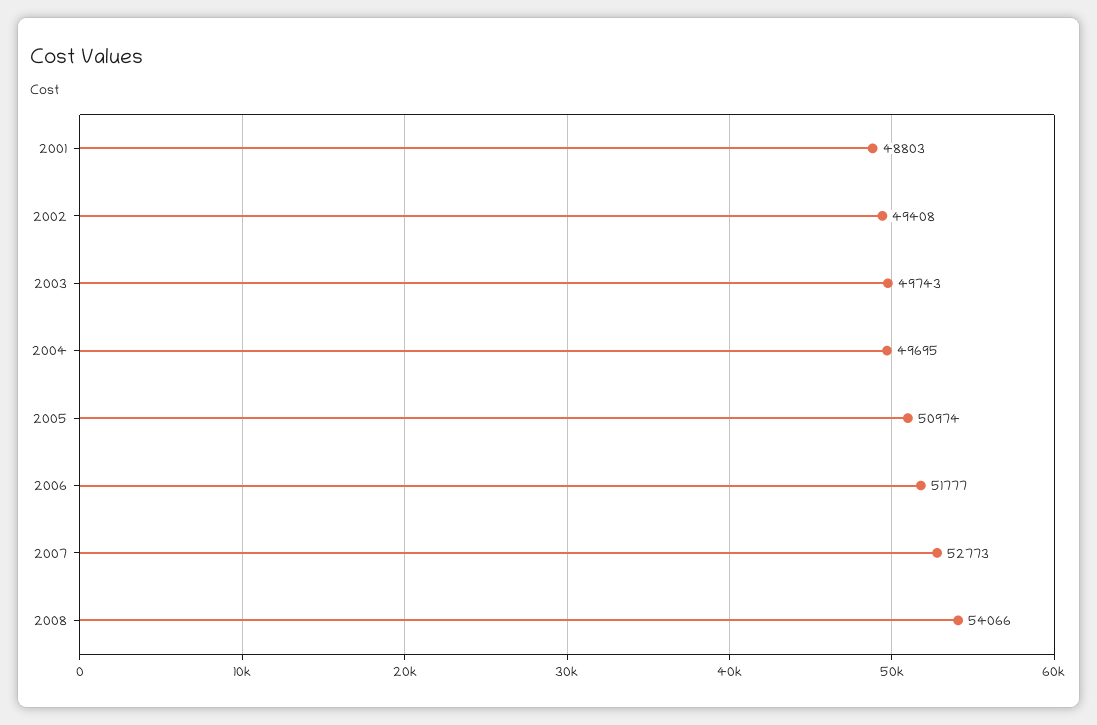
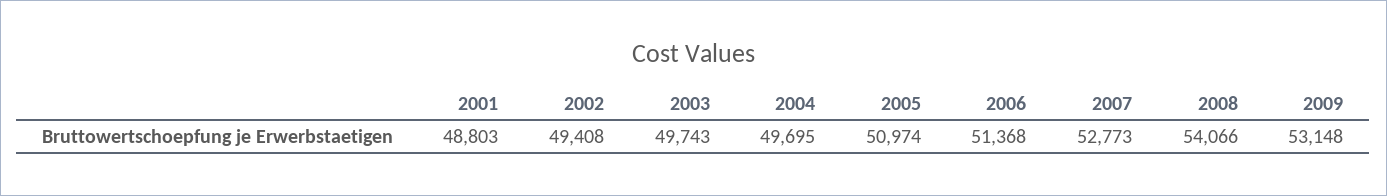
2006: 51777 -> 51368
2009: none -> 53148

